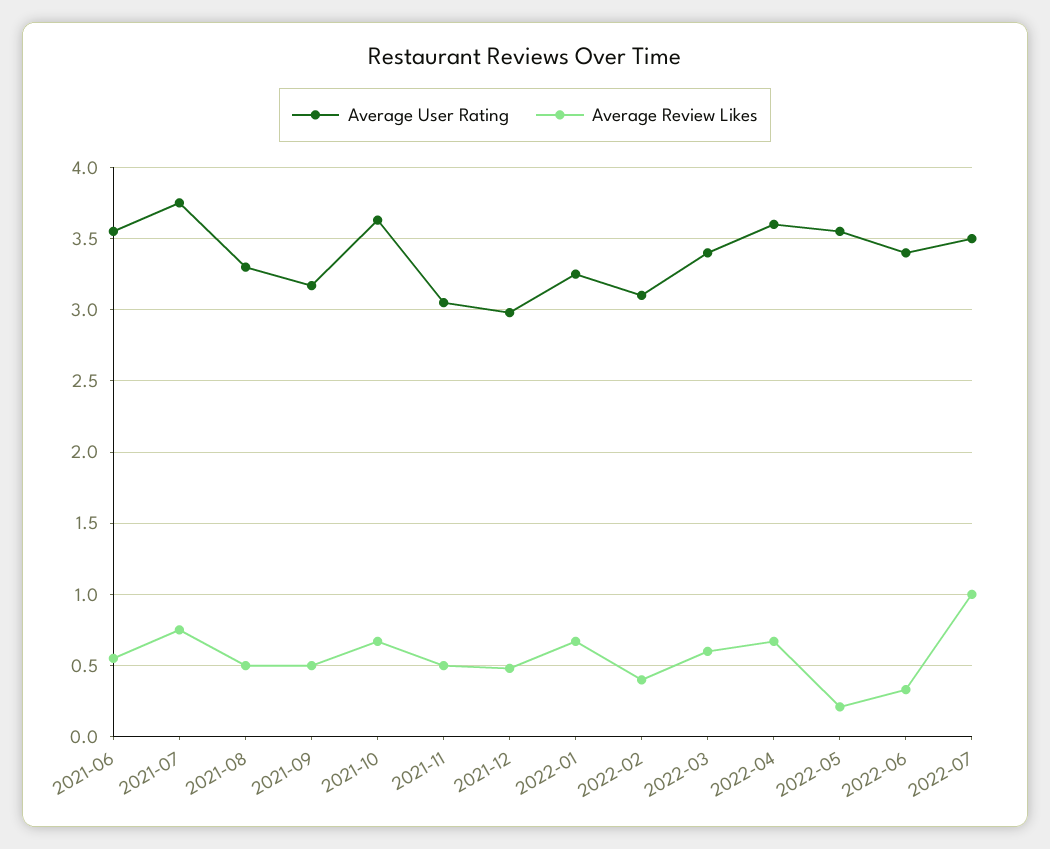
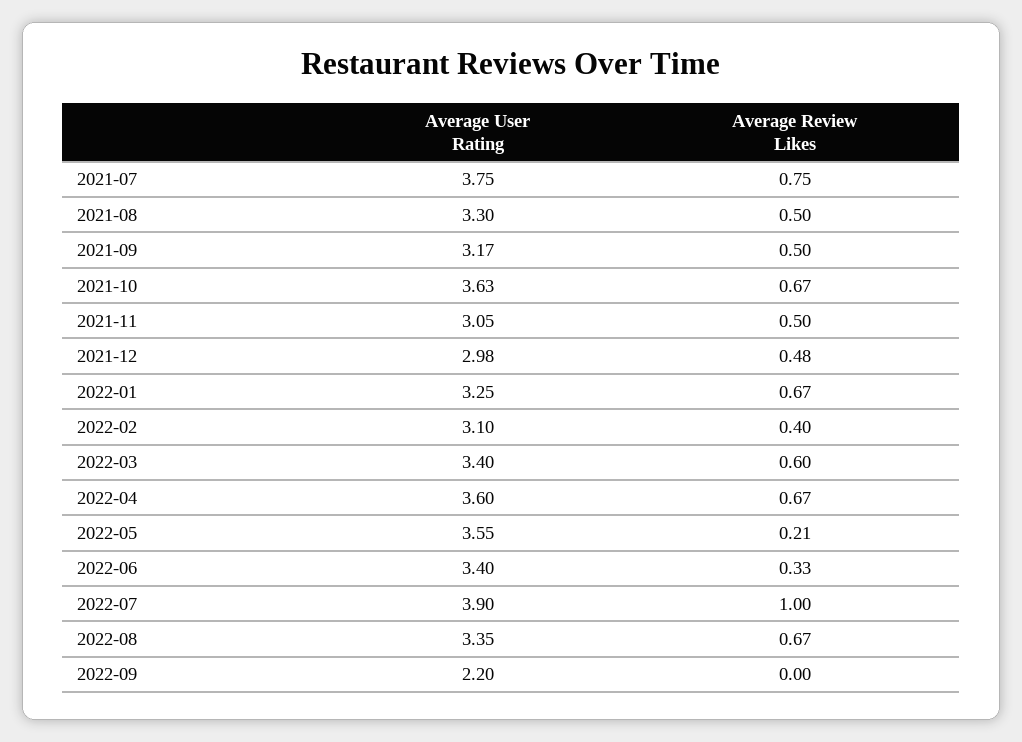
Average User Rating, 2021-06: 3.55 -> none
Average Review Likes, 2021-06: 0.55 -> none
Average User Rating, 2022-07: 3.5 -> 3.9
Average User Rating, 2022-08: none -> 3.35
Average Review Likes, 2022-08: none -> 0.67
Average User Rating, 2022-09: none -> 2.2
Average Review Likes, 2022-09: none -> 0

